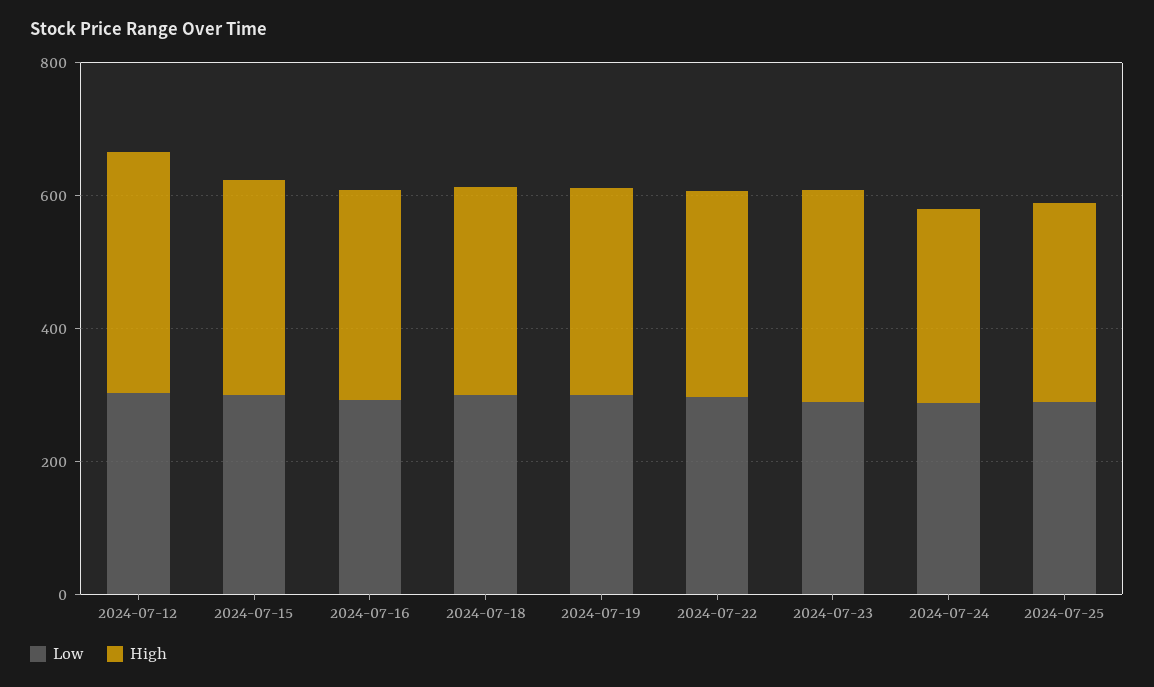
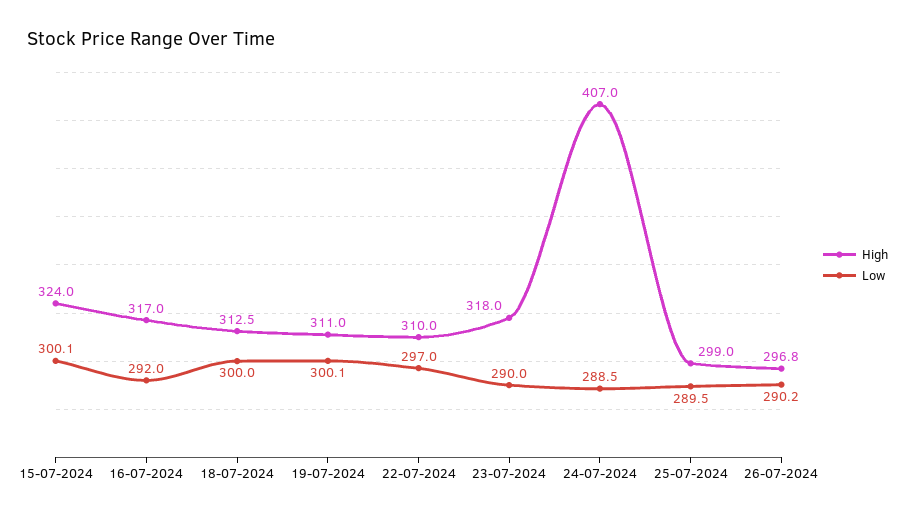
Low, 2024-07-12: 300 -> none
High, 2024-07-12: 350 -> none
High, 2024-07-24: 300 -> 407
High, 26-07-2024: none -> 296.8
Low, 26-07-2024: none -> 290.2

